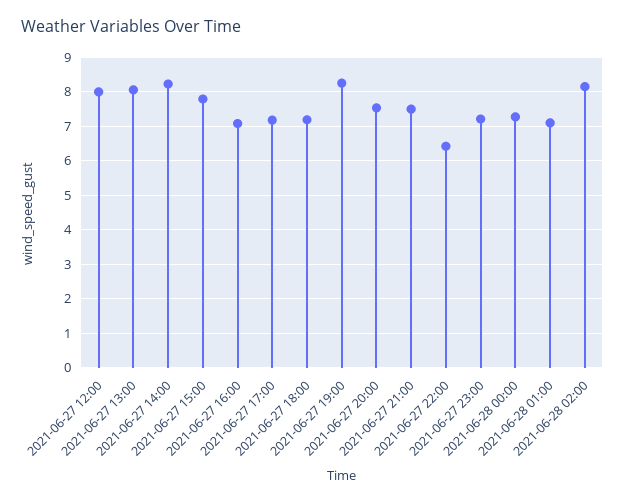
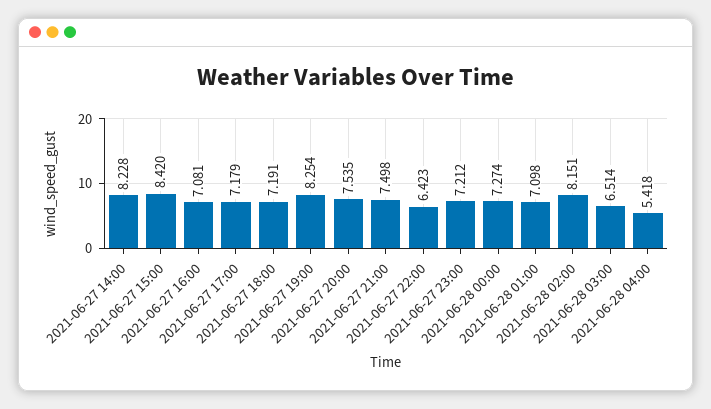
2021-06-27 12:00: 8 -> none
2021-06-27 13:00: 8 -> none
2021-06-27 15:00: 7.8 -> 8.42
2021-06-28 03:00: none -> 6.514
2021-06-28 04:00: none -> 5.418

